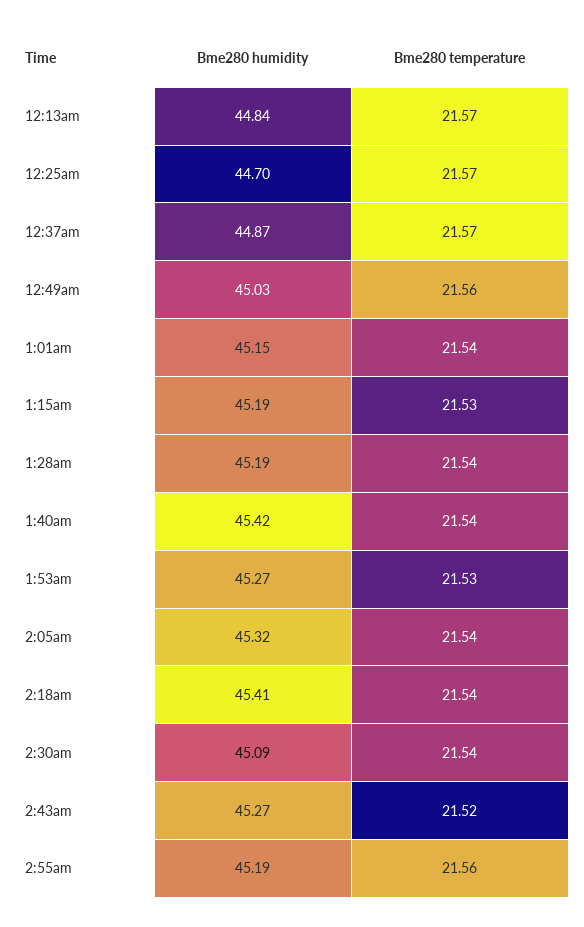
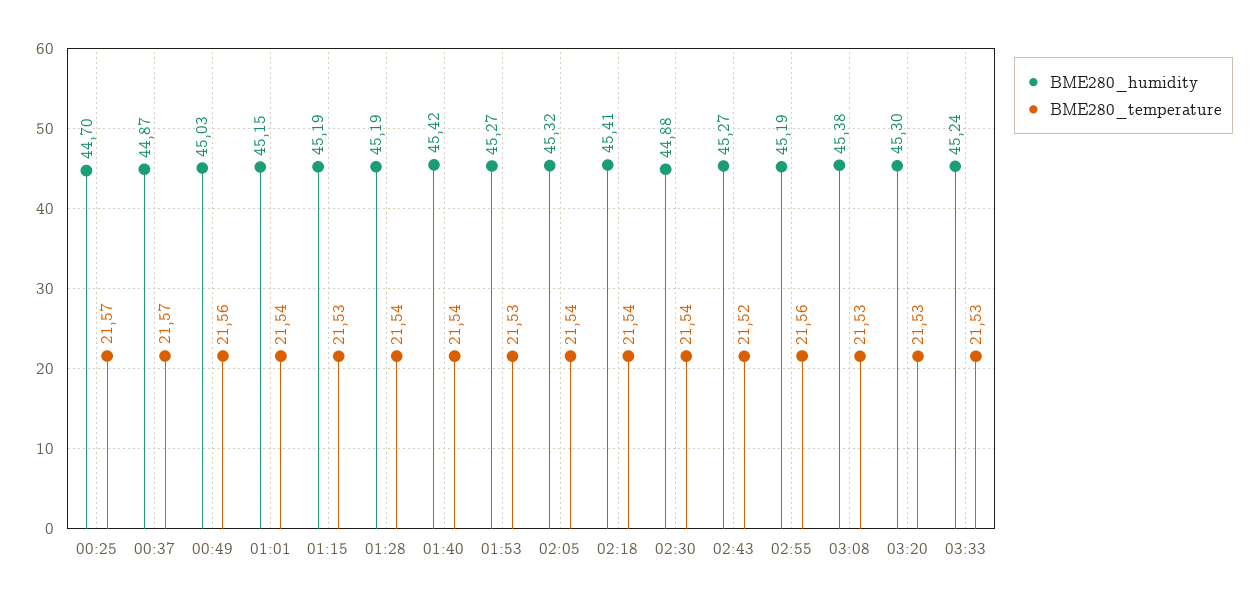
Bme280 humidity, 12:13am: 44.84 -> none
Bme280 temperature, 12:13am: 21.57 -> none
Bme280 humidity, 2:30am: 45.09 -> 44.88
Bme280 humidity, 03:08: none -> 45.38
Bme280 temperature, 03:08: none -> 21.53
Bme280 humidity, 03:20: none -> 45.3
Bme280 temperature, 03:20: none -> 21.53
Bme280 humidity, 03:33: none -> 45.24
Bme280 temperature, 03:33: none -> 21.53

